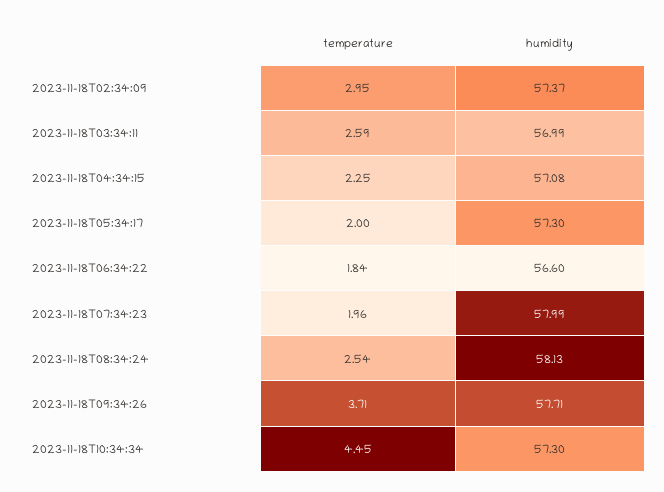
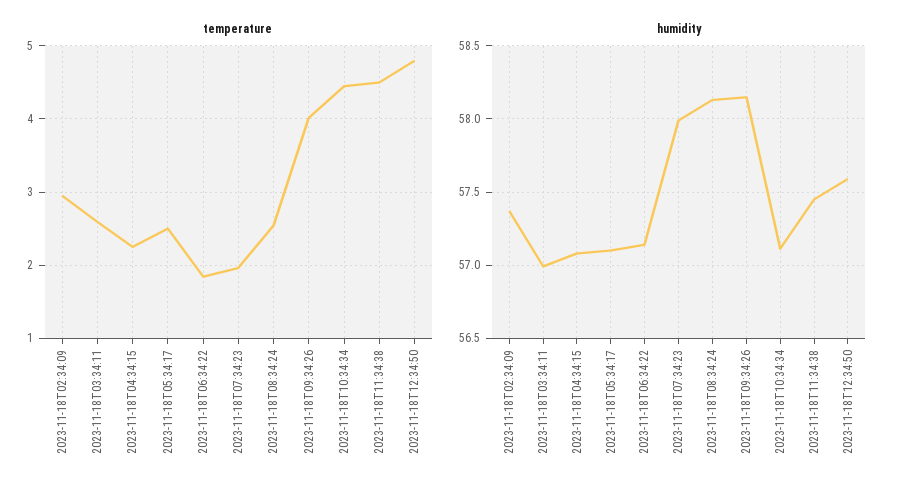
temperature, 2023-11-18T05:34:17: 2 -> 2.5
humidity, 2023-11-18T05:34:17: 57.3 -> 57.1
humidity, 2023-11-18T06:34:22: 56.6 -> 57.15
temperature, 2023-11-18T09:34:26: 3.71 -> 4
humidity, 2023-11-18T09:34:26: 57.71 -> 58.15
humidity, 2023-11-18T10:34:34: 57.3 -> 57.1
temperature, 2023-11-18T11:34:38: none -> 4.5
temperature, 2023-11-18T12:34:50: none -> 4.8
humidity, 2023-11-18T11:34:38: none -> 57.45
humidity, 2023-11-18T12:34:50: none -> 57.6

